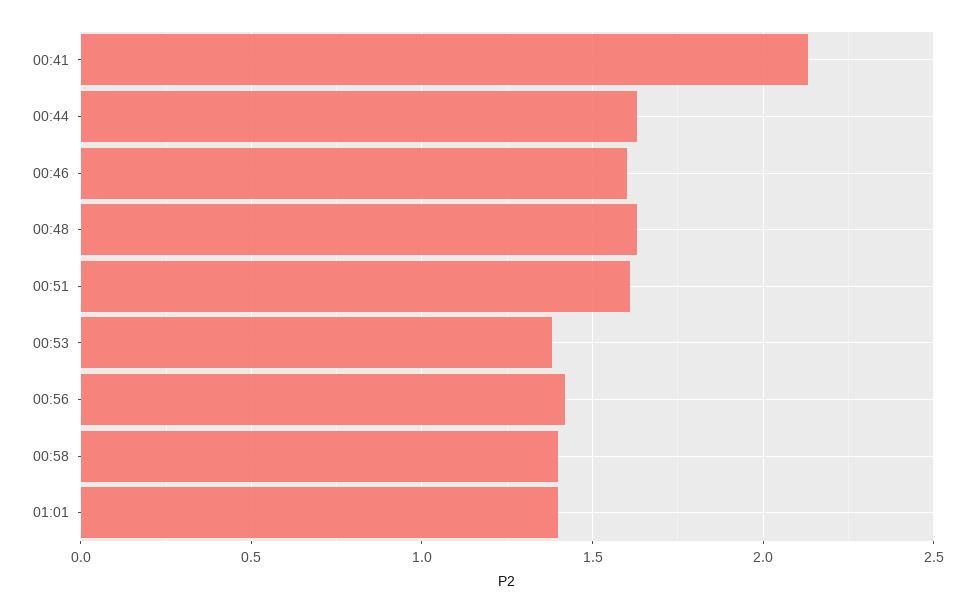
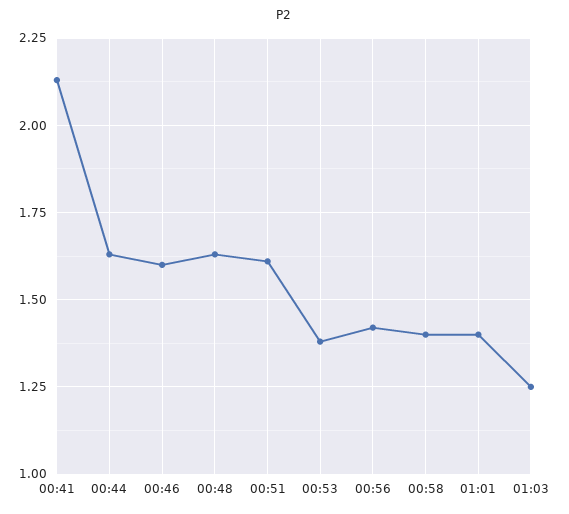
01:03: none -> 1.25

